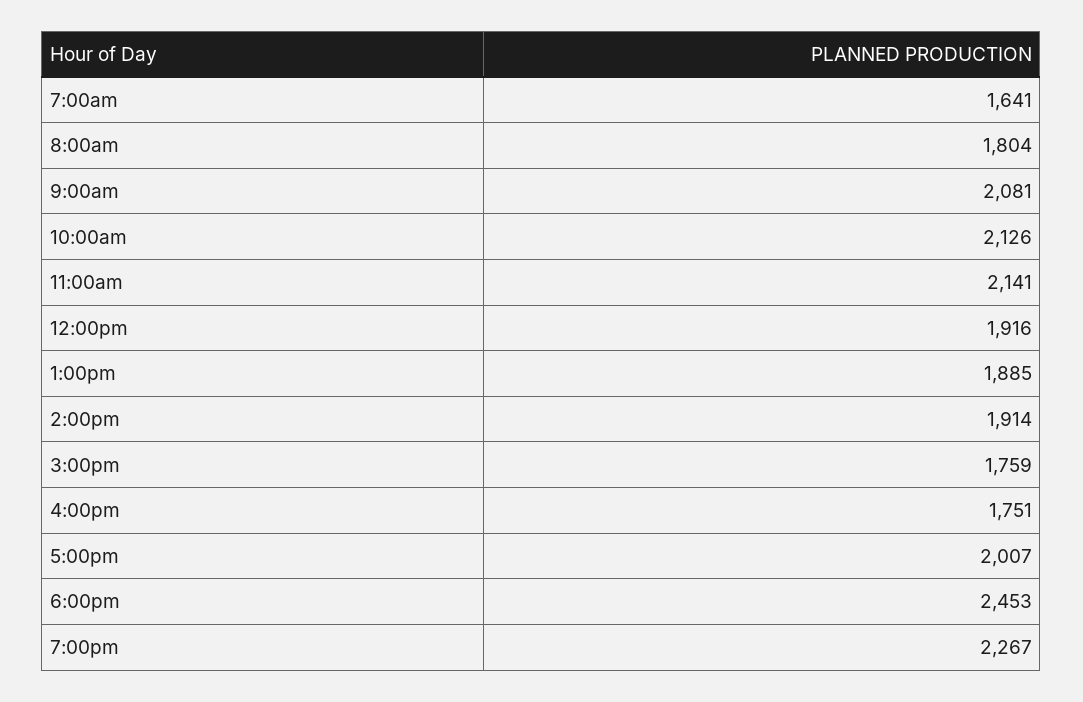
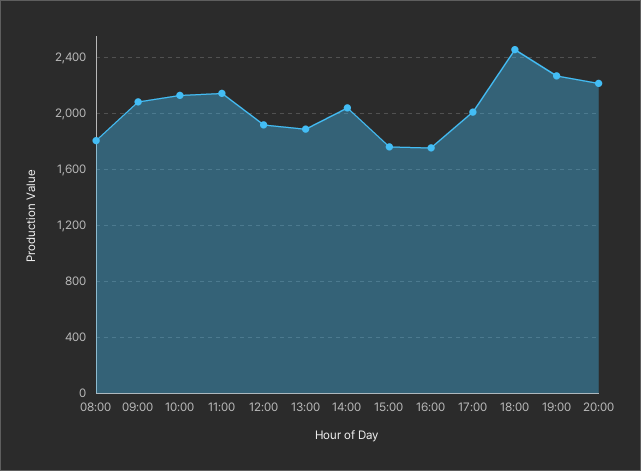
7:00am: 1641 -> none
2:00pm: 1914 -> 2050
20:00: none -> 2200

